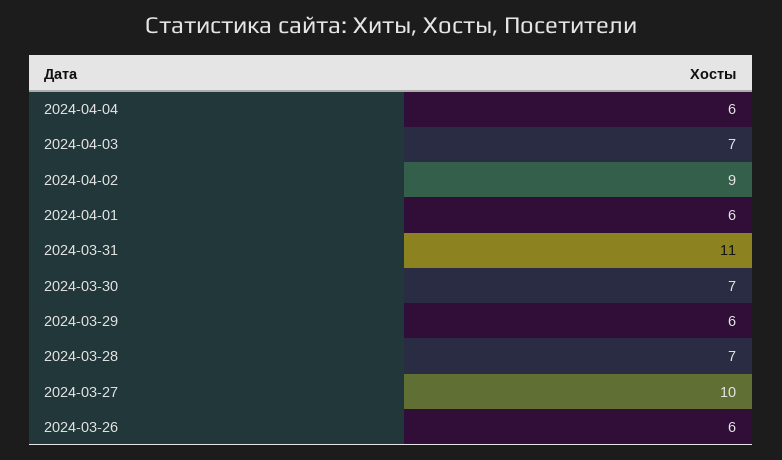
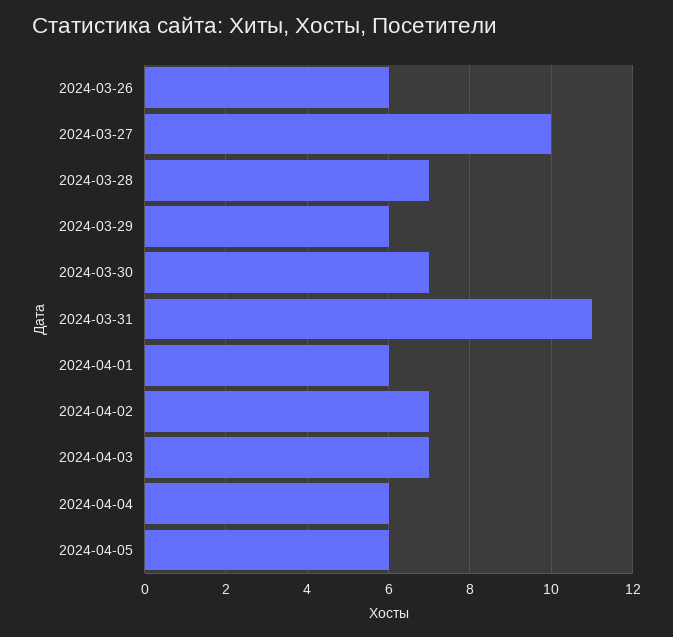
2024-04-02: 9 -> 7
2024-04-05: none -> 6

